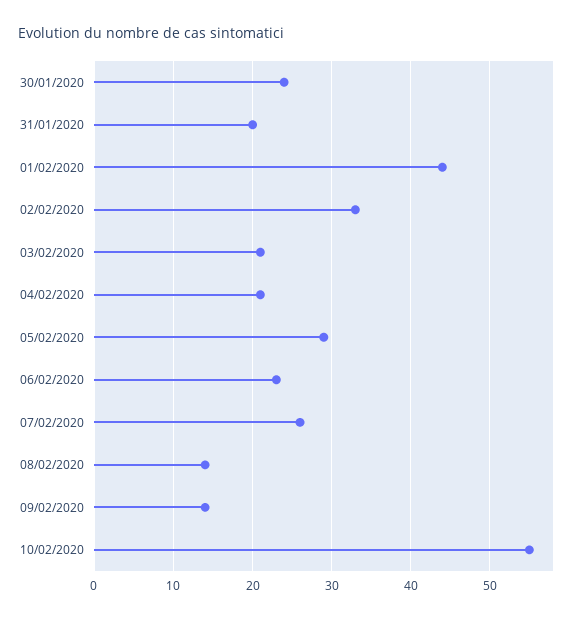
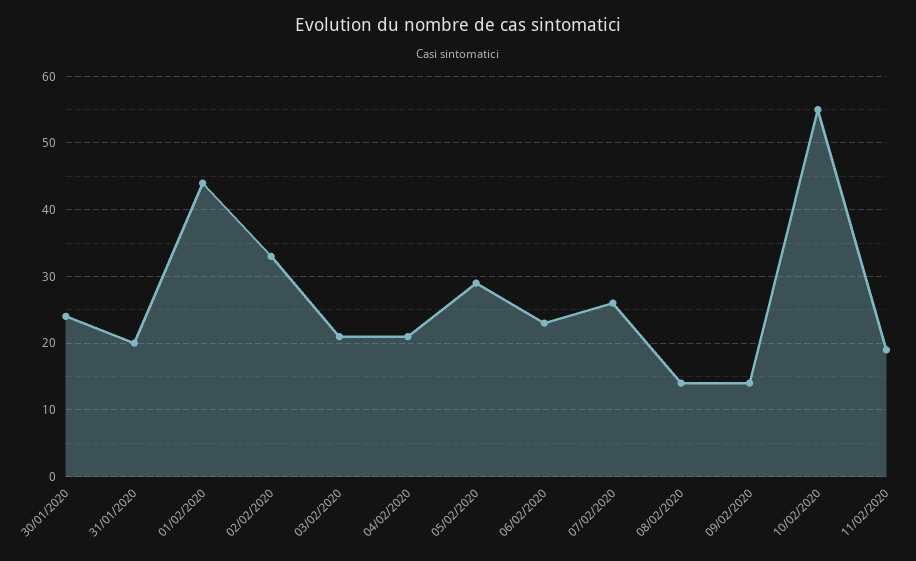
11/02/2020: none -> 19

